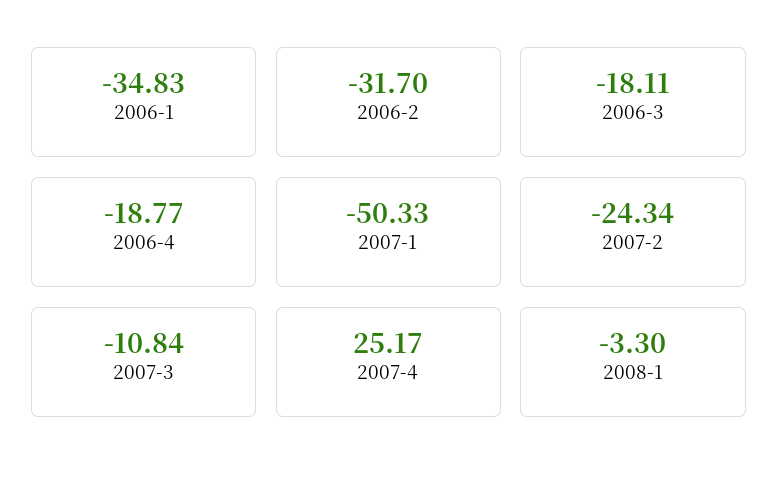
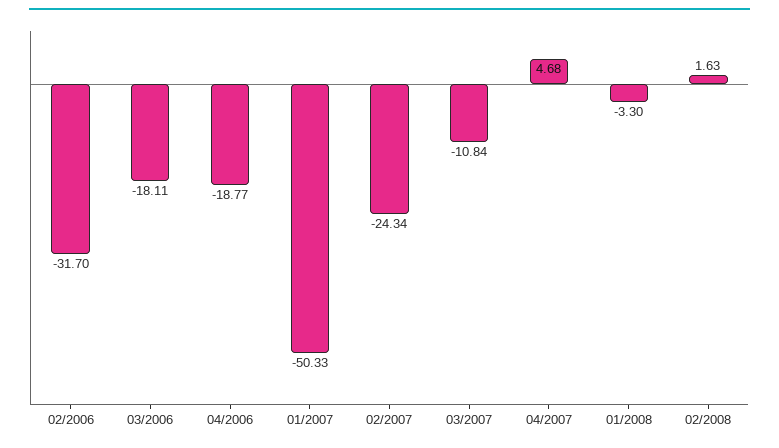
2006-1: -34.83 -> none
2007-4: 25.17 -> 4.68
02/2008: none -> 1.63

